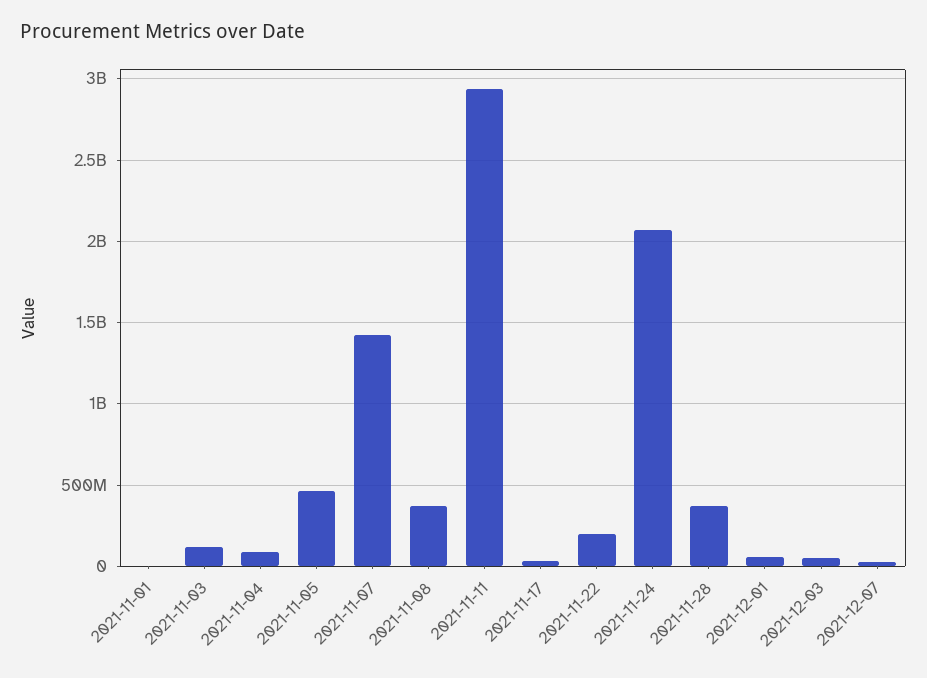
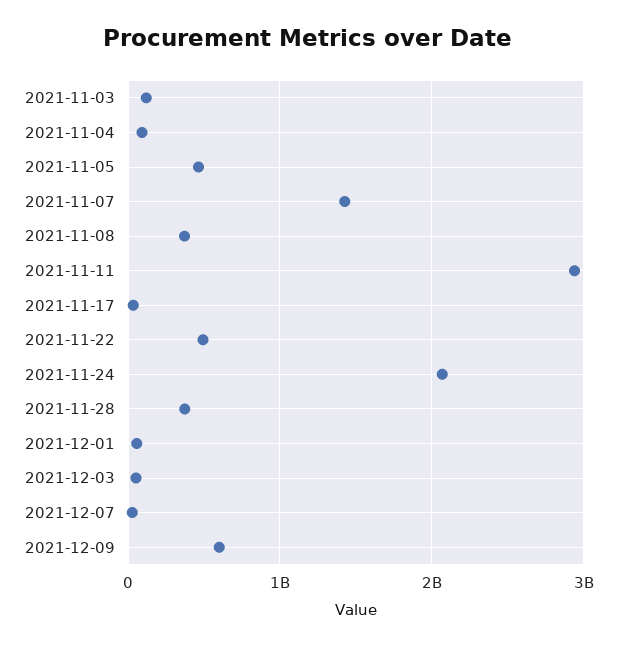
2021-11-01: 0 -> none
2021-11-22: 200000000 -> 500000000
2021-12-09: none -> 600000000

